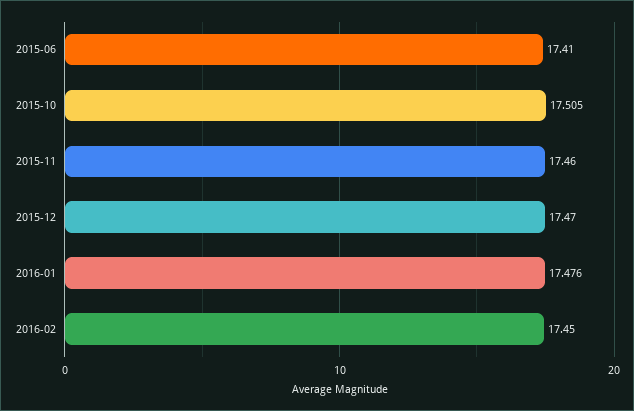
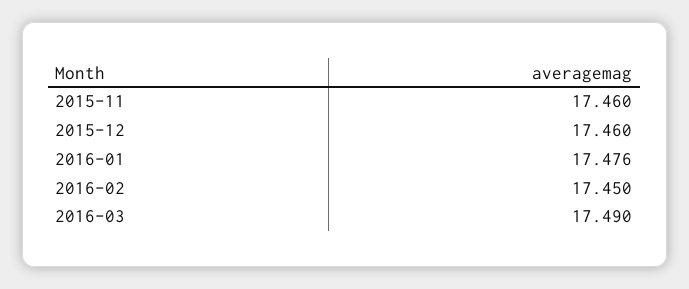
2015-06: 17.41 -> none
2015-10: 17.505 -> none
2015-12: 17.47 -> 17.46
2016-03: none -> 17.49

